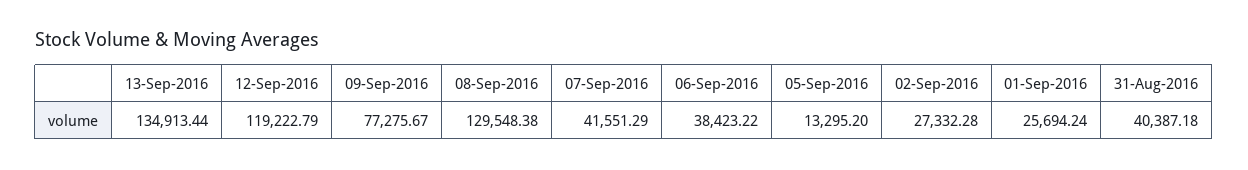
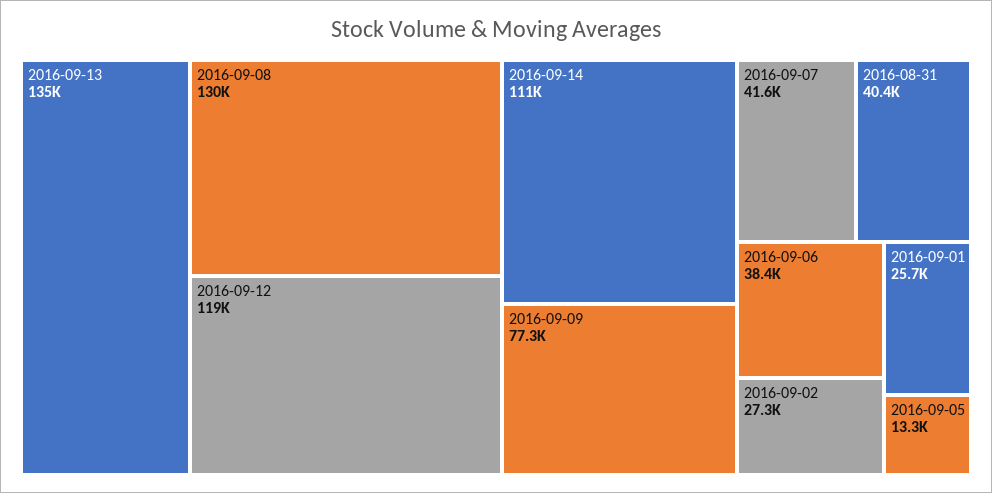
2016-09-14: none -> 111000

